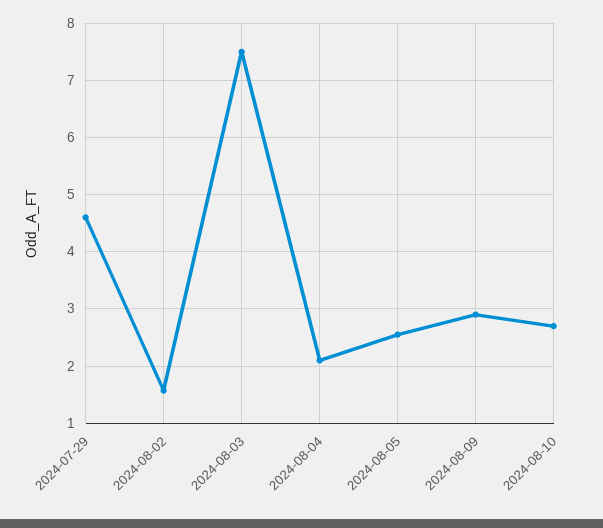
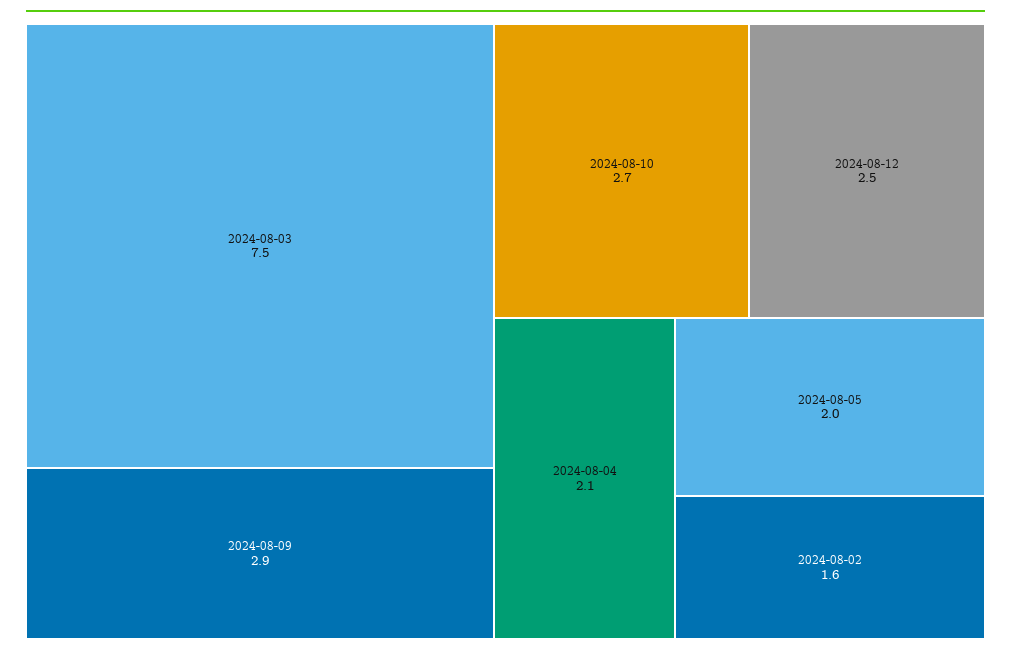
2024-07-29: 4.6 -> none
2024-08-05: 2.6 -> 2
2024-08-12: none -> 2.5

